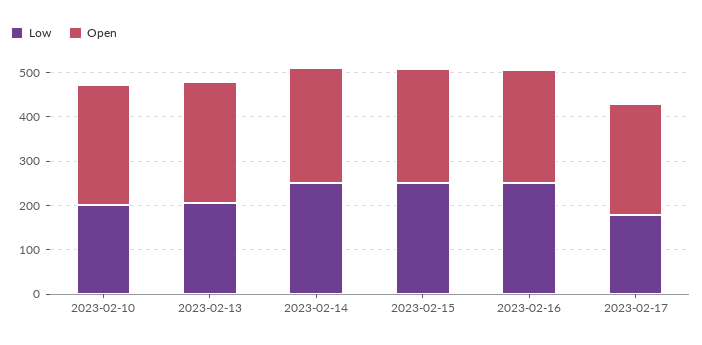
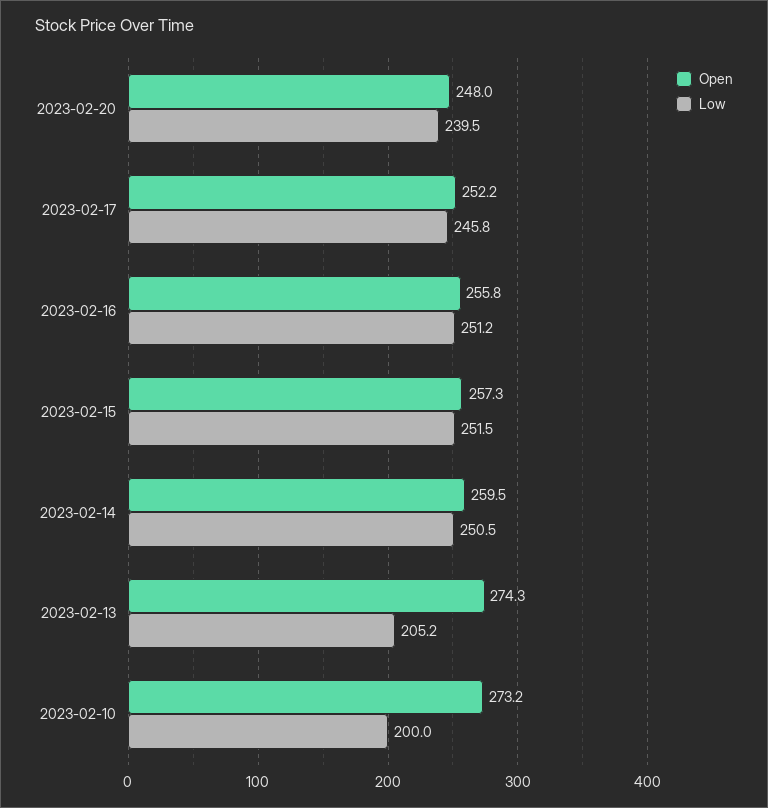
Low, 2023-02-17: 180 -> 245.8
Open, 2023-02-20: none -> 248
Low, 2023-02-20: none -> 239.5

